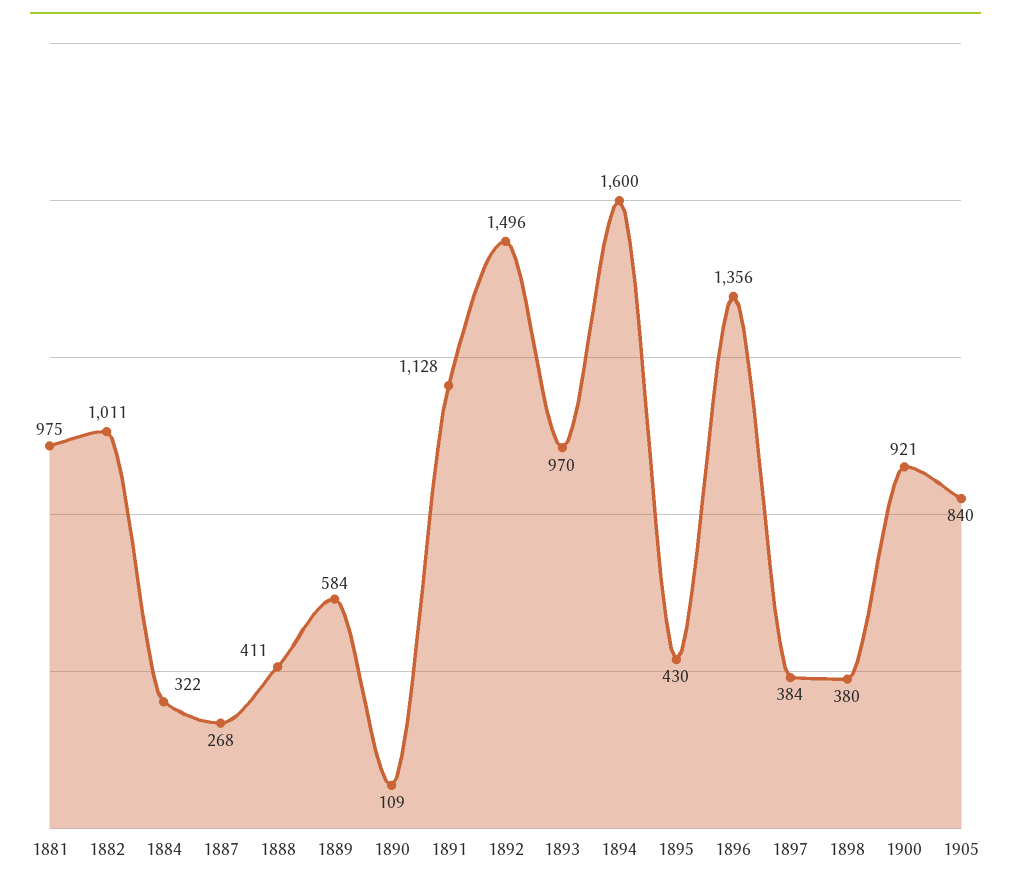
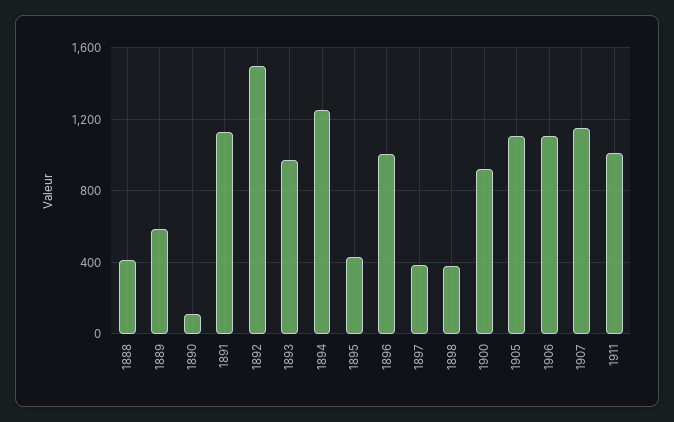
1881: 975 -> none
1882: 1011 -> none
1884: 322 -> none
1887: 268 -> none
1894: 1600 -> 1250
1896: 1356 -> 1000
1905: 840 -> 1100
1906: none -> 1100
1907: none -> 1150
1911: none -> 1000

